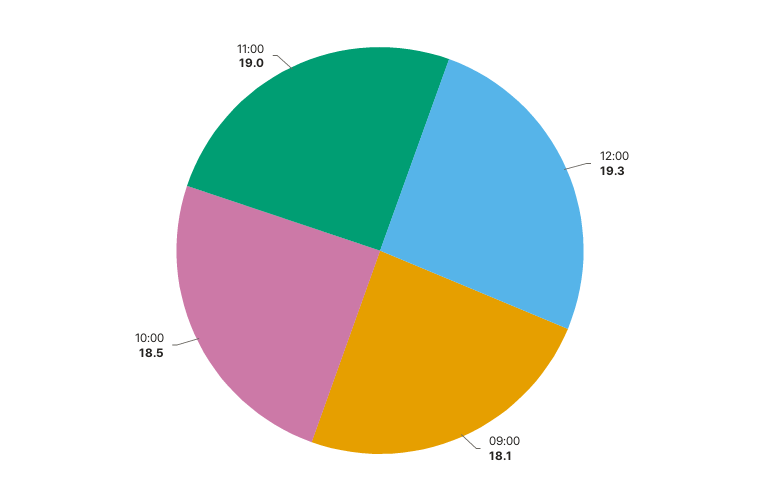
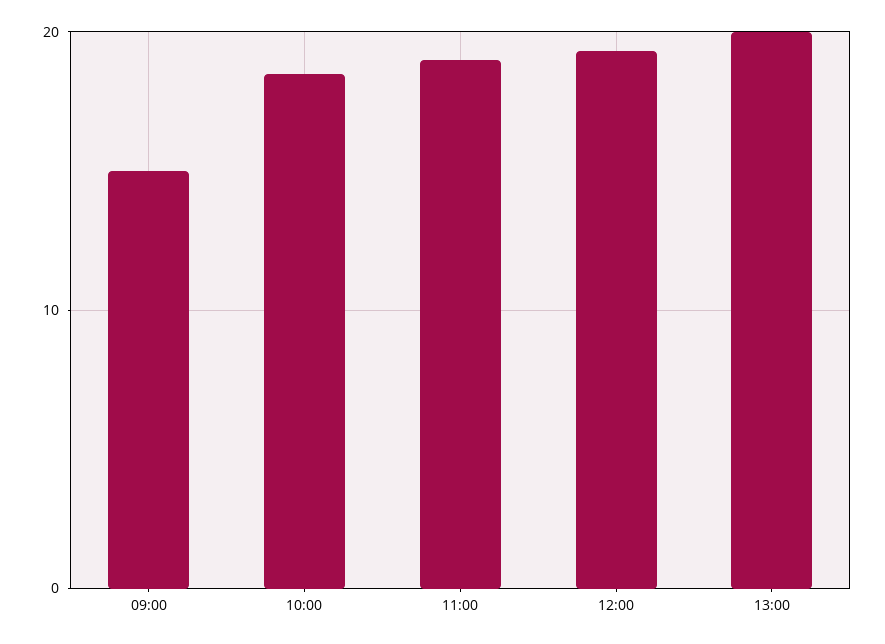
09:00: 18.1 -> 15
13:00: none -> 20

